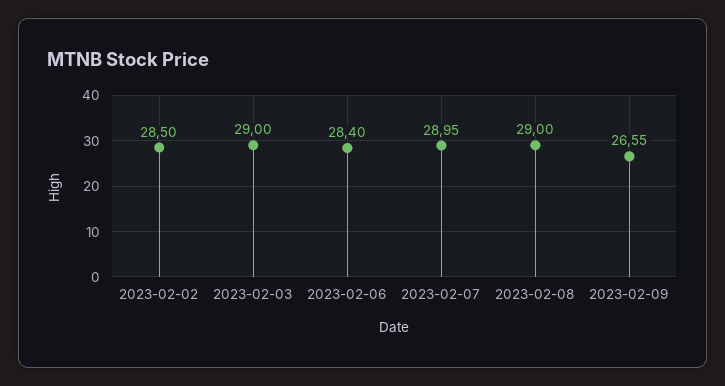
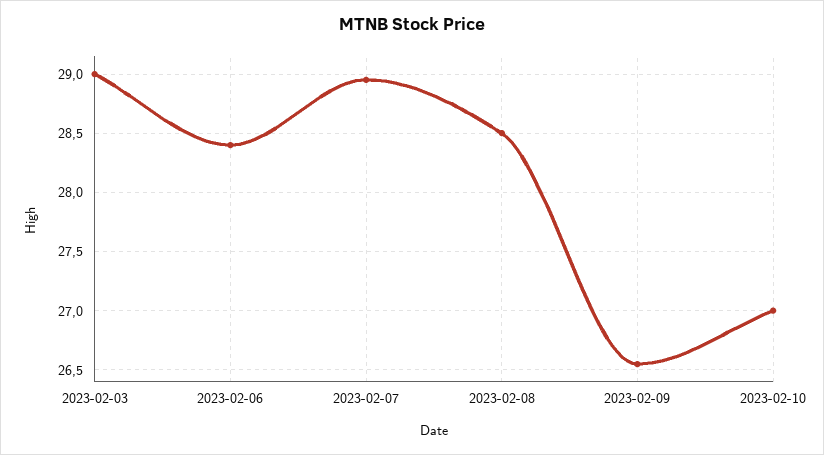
2023-02-02: 28.5 -> none
2023-02-08: 29 -> 28.5
2023-02-10: none -> 27

